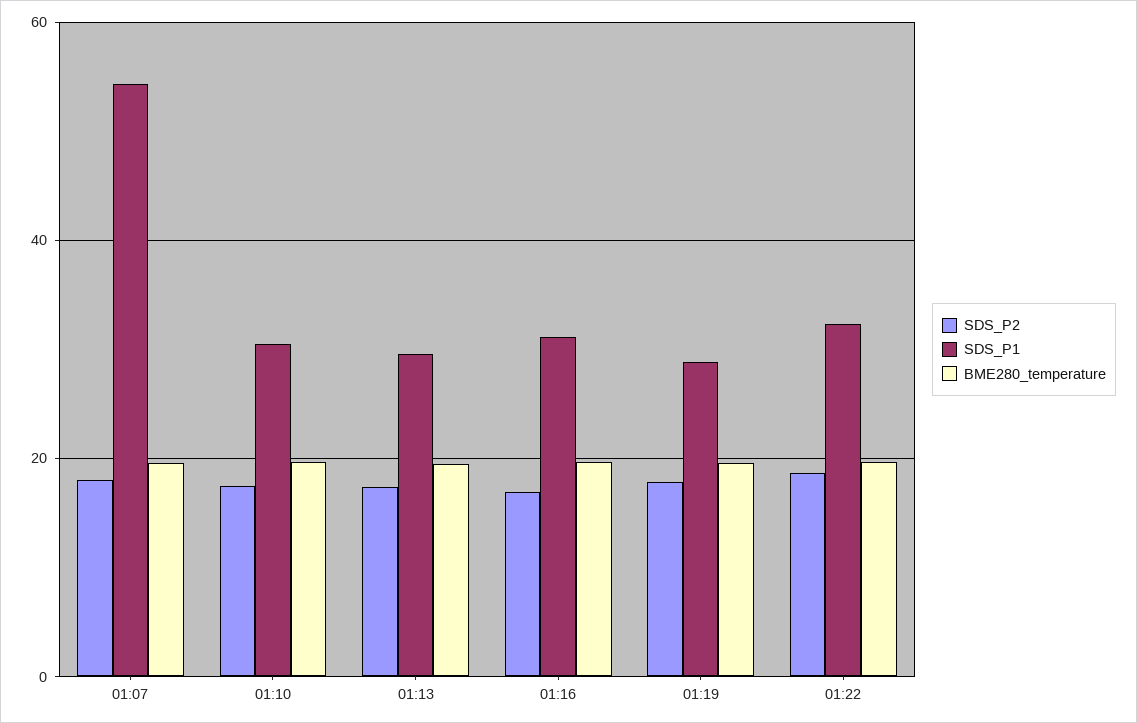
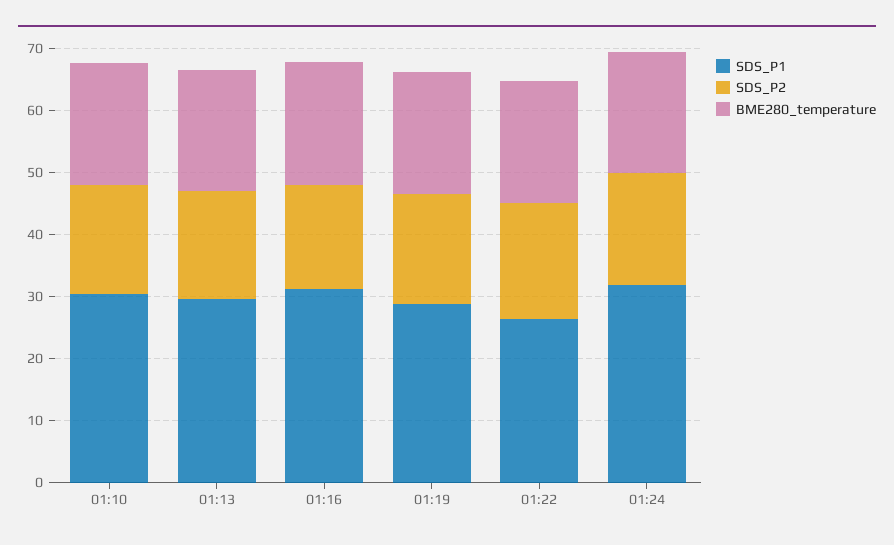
SDS_P2, 01:07: 18 -> none
SDS_P1, 01:07: 54 -> none
BME280_temperature, 01:07: 20 -> none
SDS_P1, 01:22: 32 -> 26
SDS_P1, 01:24: none -> 32
SDS_P2, 01:24: none -> 18
BME280_temperature, 01:24: none -> 20

